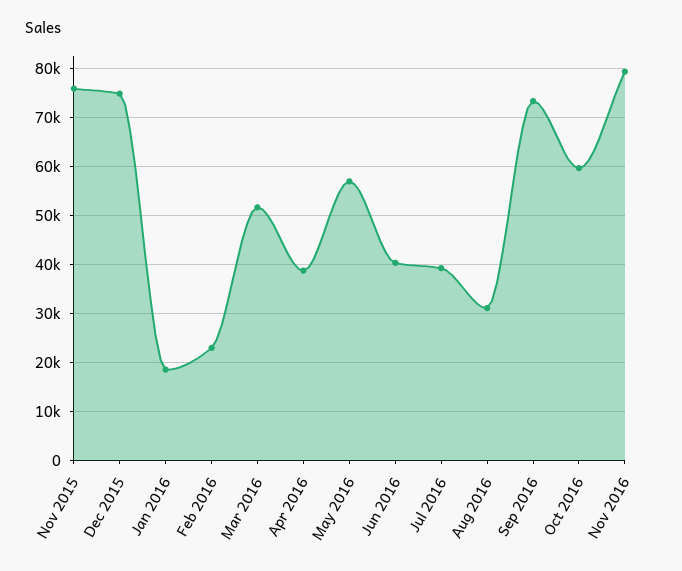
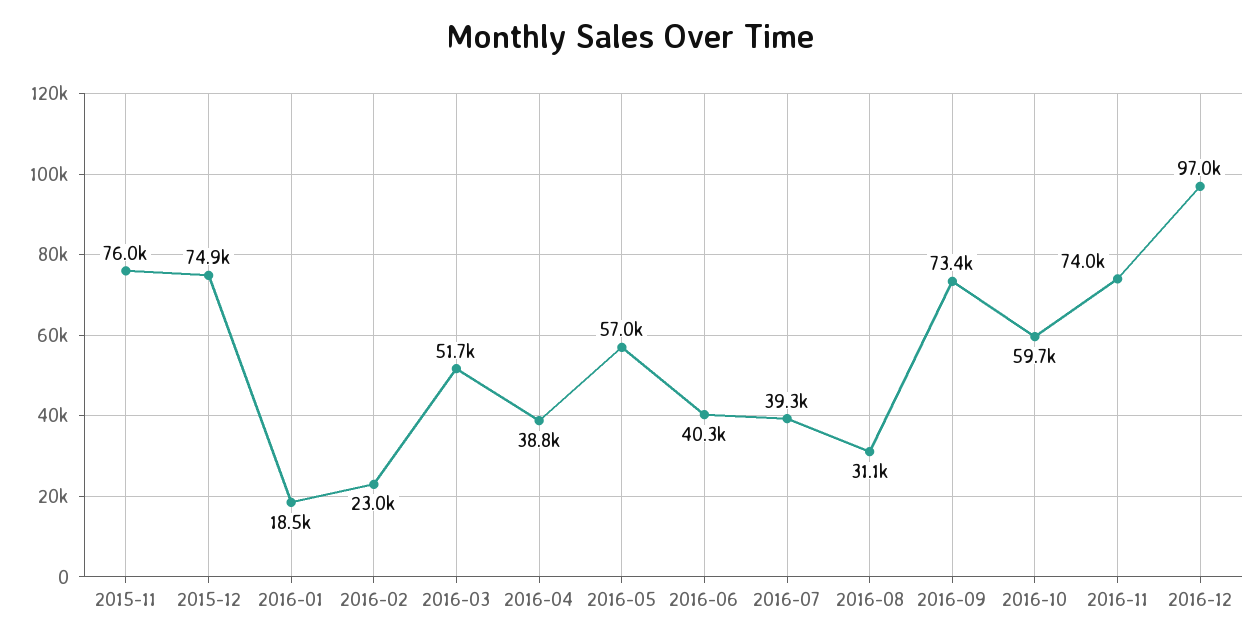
Nov 2016: 80000 -> 74000
2016-12: none -> 97000

